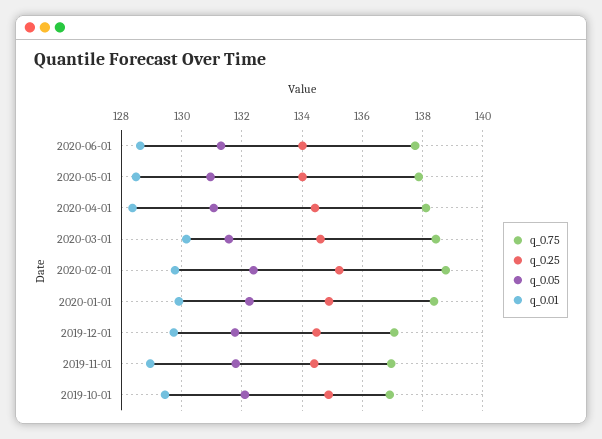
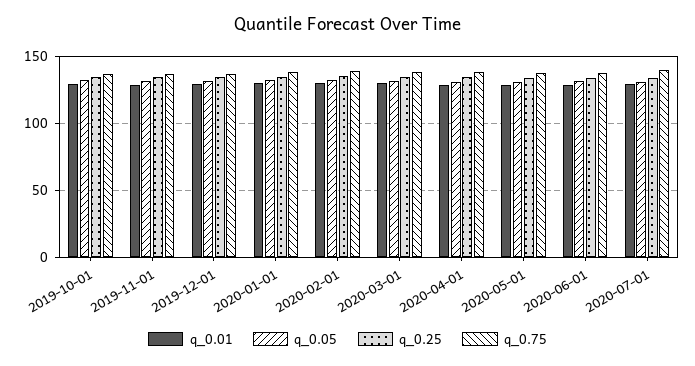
q_0.01, 2020-07-01: none -> 130
q_0.05, 2020-07-01: none -> 130
q_0.25, 2020-07-01: none -> 135
q_0.75, 2020-07-01: none -> 140

